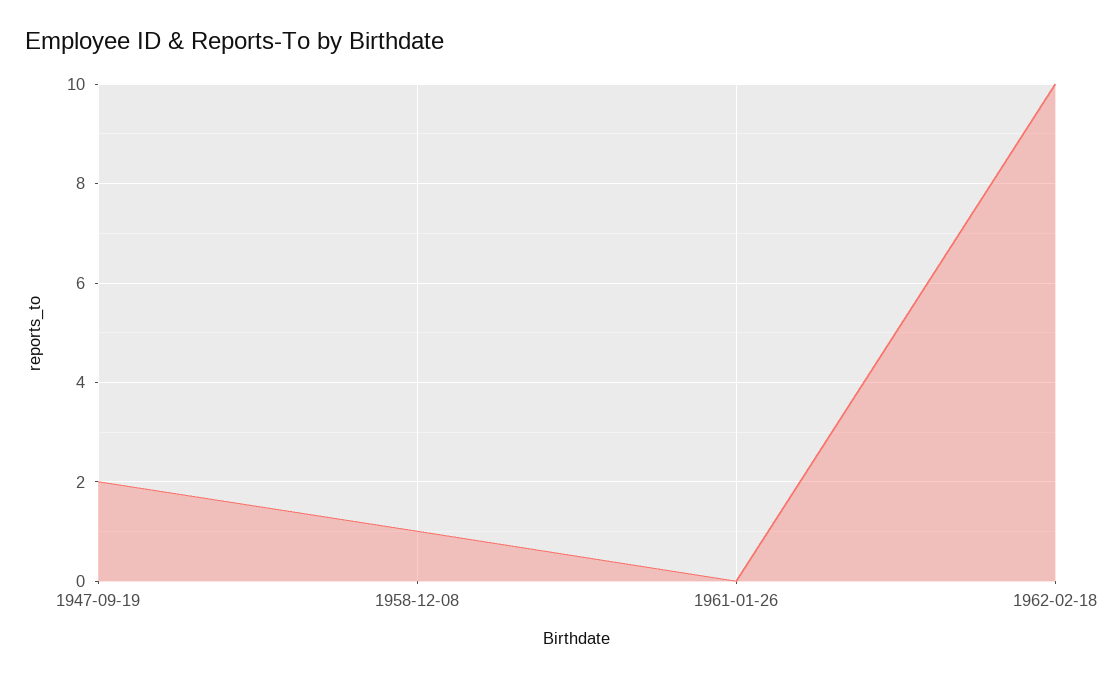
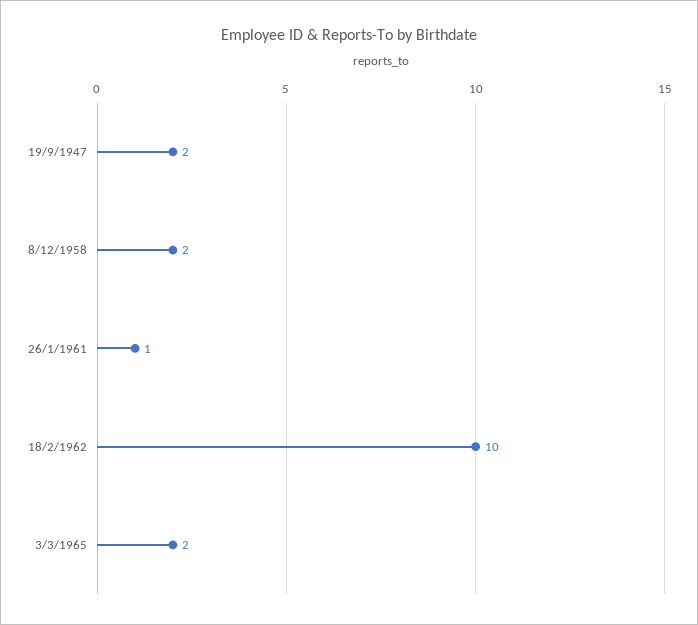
1958-12-08: 1 -> 2
1961-01-26: 0 -> 1
3/3/1965: none -> 2

